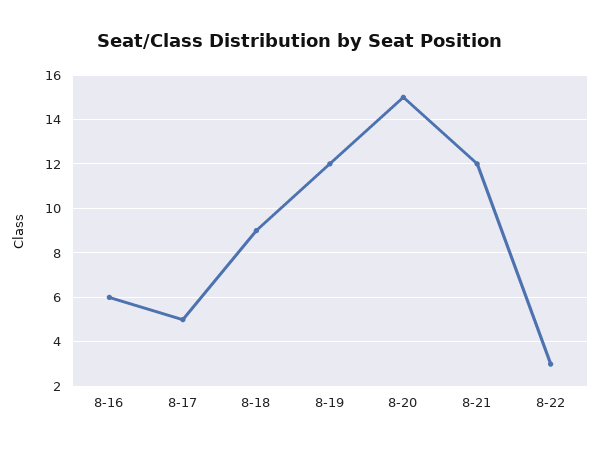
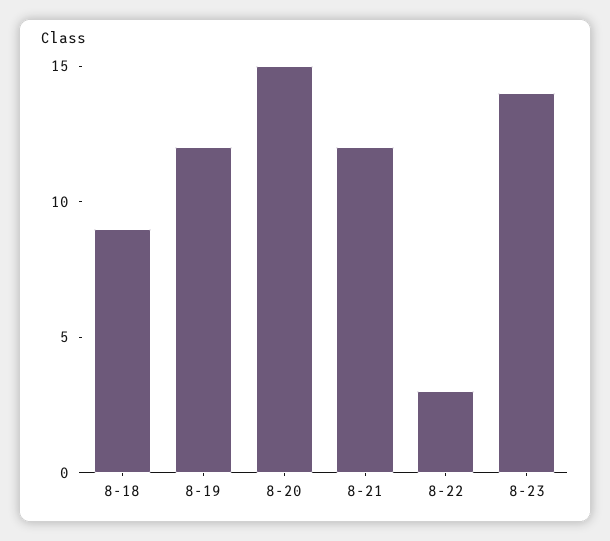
8-16: 6 -> none
8-17: 5 -> none
8-23: none -> 14

